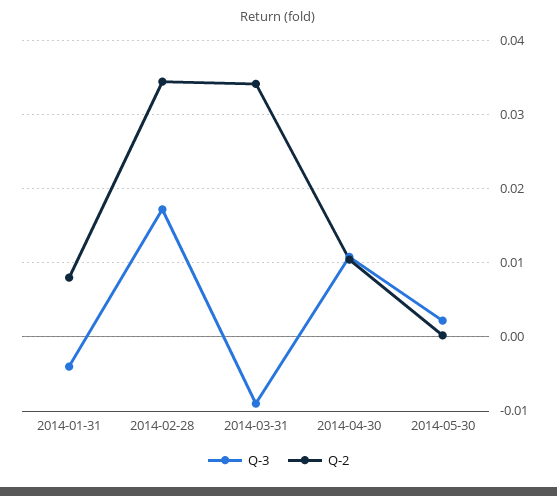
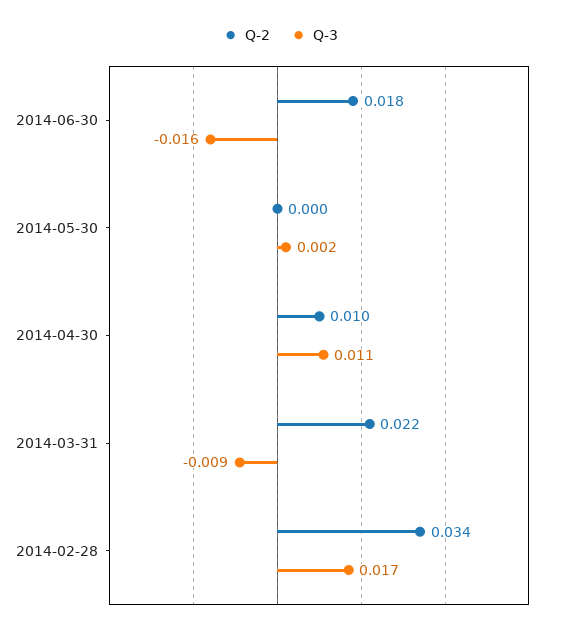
Q-3, 2014-01-31: -0.004 -> none
Q-2, 2014-01-31: 0.008 -> none
Q-2, 2014-03-31: 0.034 -> 0.022
Q-2, 2014-06-30: none -> 0.018
Q-3, 2014-06-30: none -> -0.016

